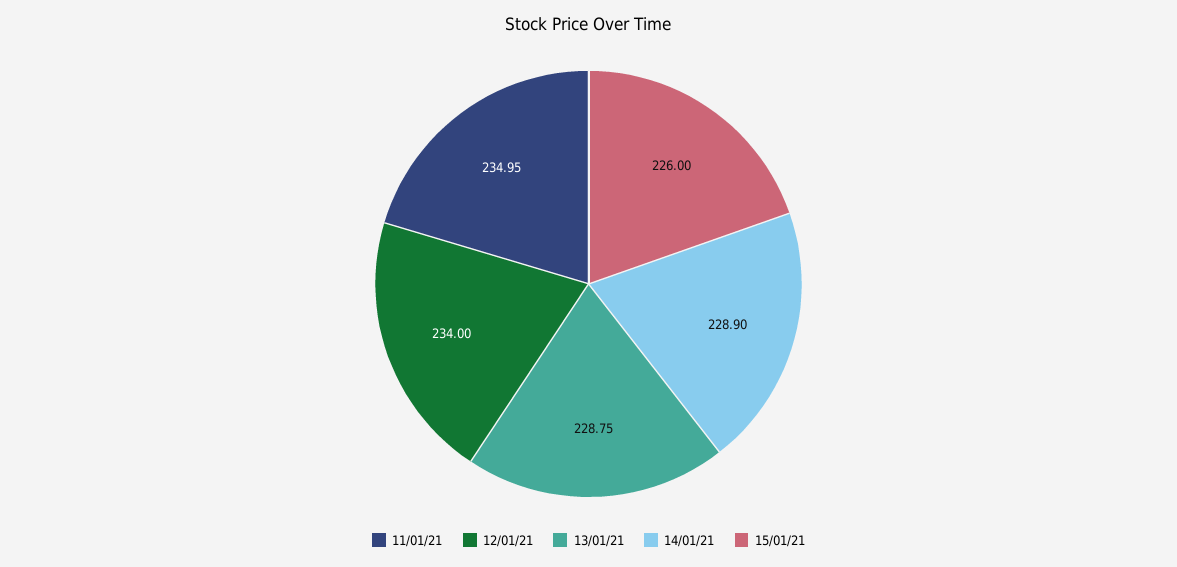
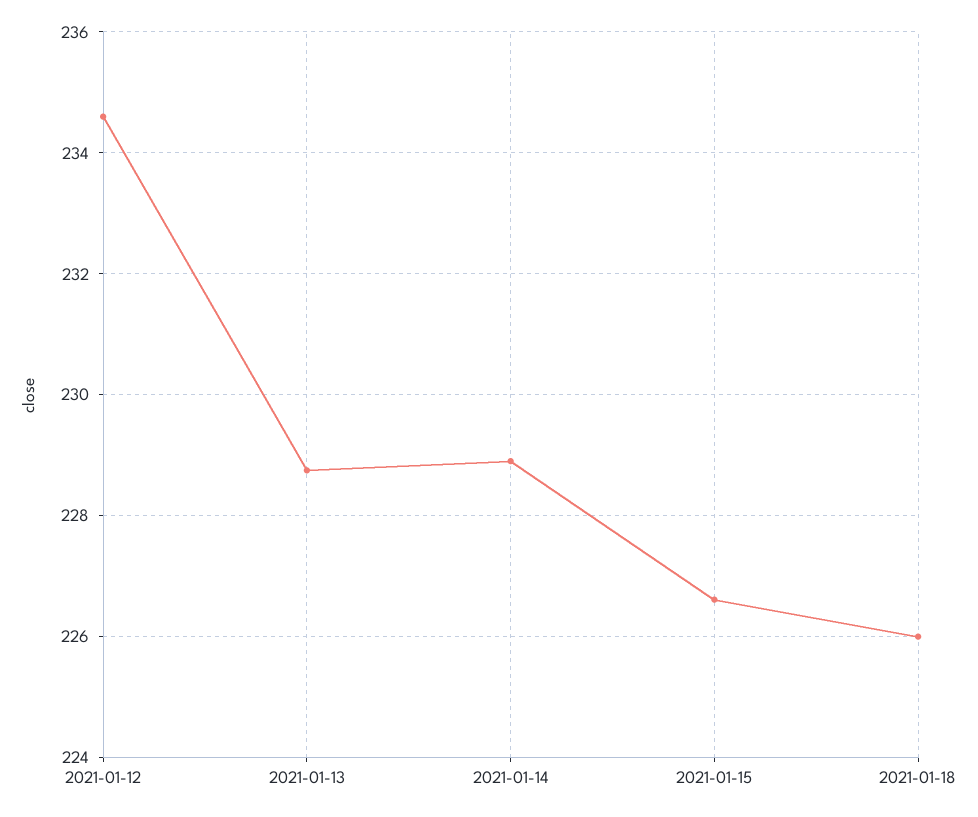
11/01/21: 234.95 -> none
12/01/21: 234 -> 234.6
15/01/21: 226 -> 226.6
2021-01-18: none -> 226

